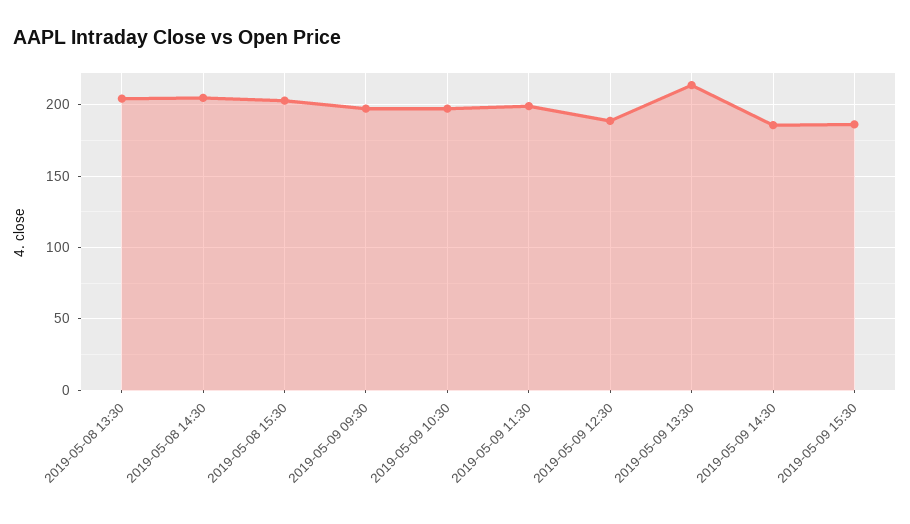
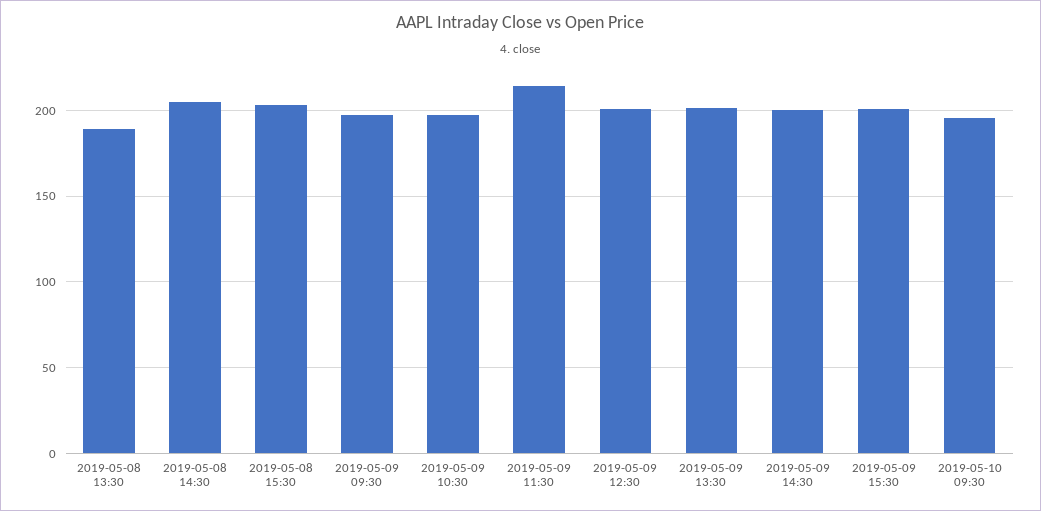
2019-05-08 13:30: 205 -> 190
2019-05-09 11:30: 200 -> 215
2019-05-09 12:30: 190 -> 200
2019-05-09 13:30: 215 -> 200
2019-05-09 14:30: 185 -> 200
2019-05-09 15:30: 185 -> 200
2019-05-10 09:30: none -> 195

